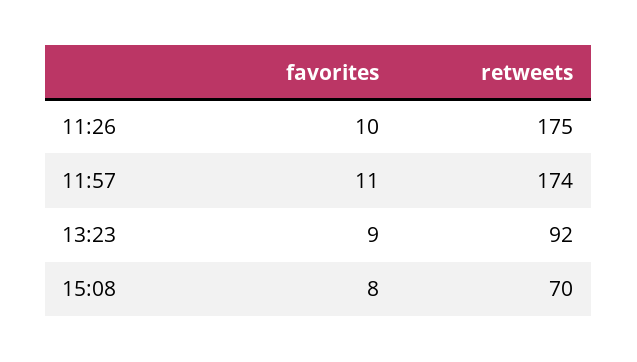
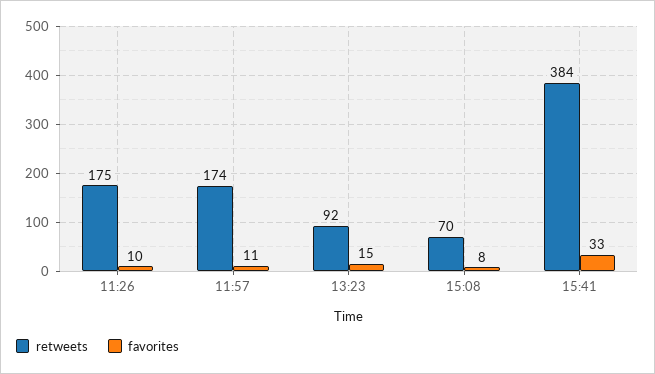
favorites, 13:23: 9 -> 15
retweets, 15:41: none -> 384
favorites, 15:41: none -> 33

